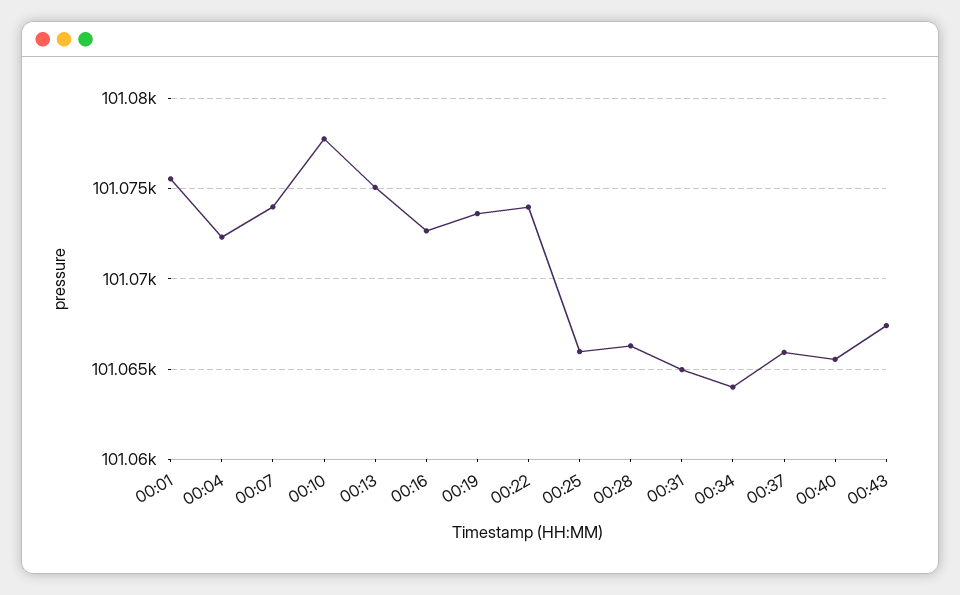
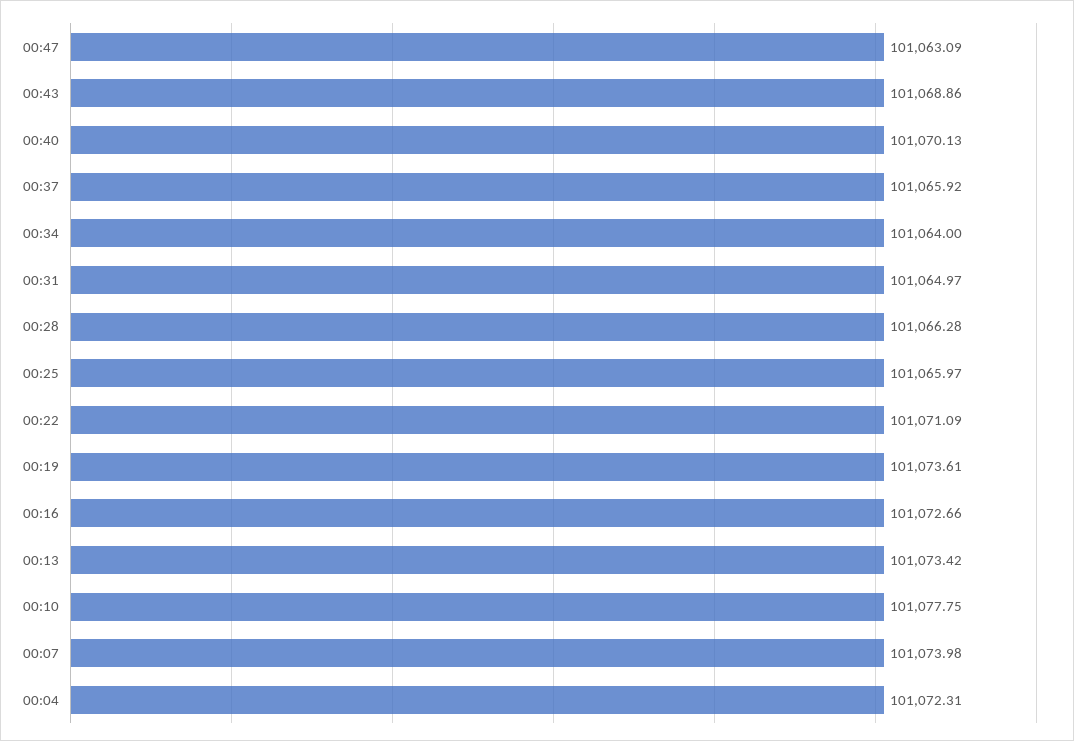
00:01: 101075.5 -> none
00:13: 101075 -> 101073.42
00:22: 101074 -> 101071.09
00:40: 101065.5 -> 101070.13
00:43: 101067.5 -> 101068.86
00:47: none -> 101063.09

